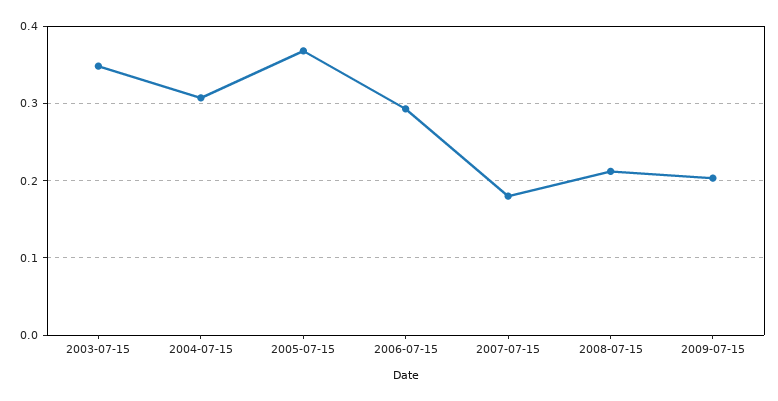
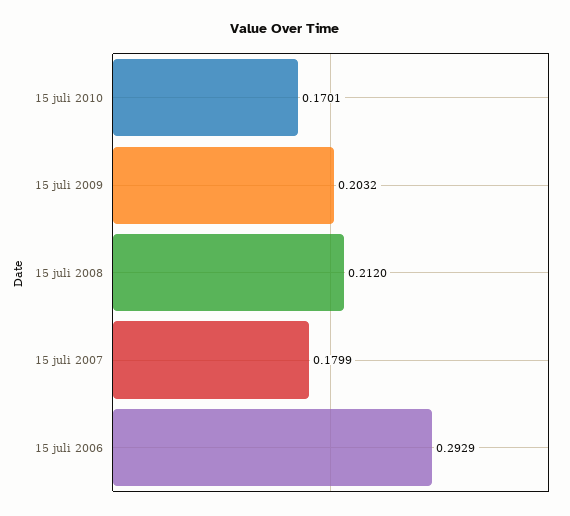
2003-07-15: 0.35 -> none
2004-07-15: 0.31 -> none
2005-07-15: 0.37 -> none
15 juli 2010: none -> 0.1701

